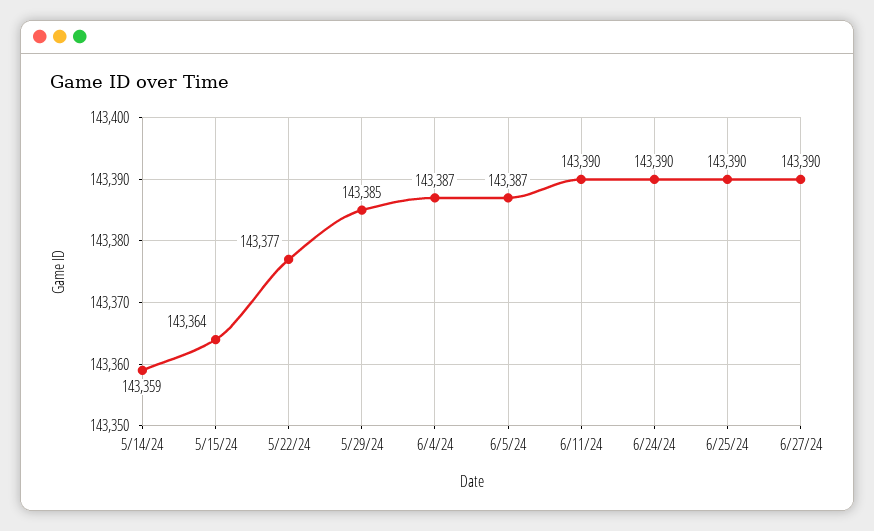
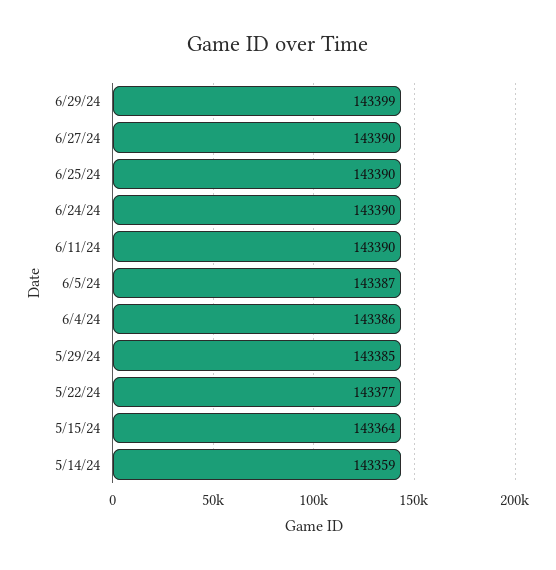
6/4/24: 143387 -> 143386
6/29/24: none -> 143399

